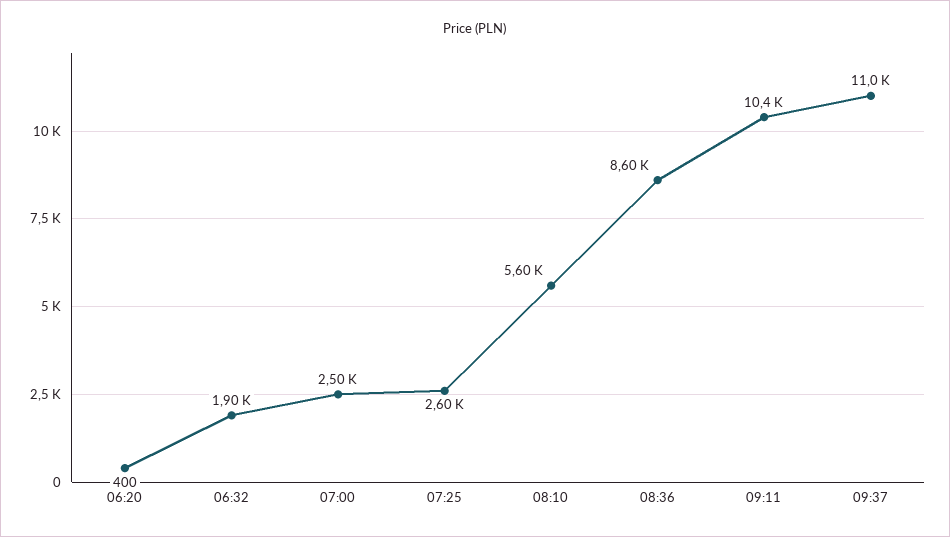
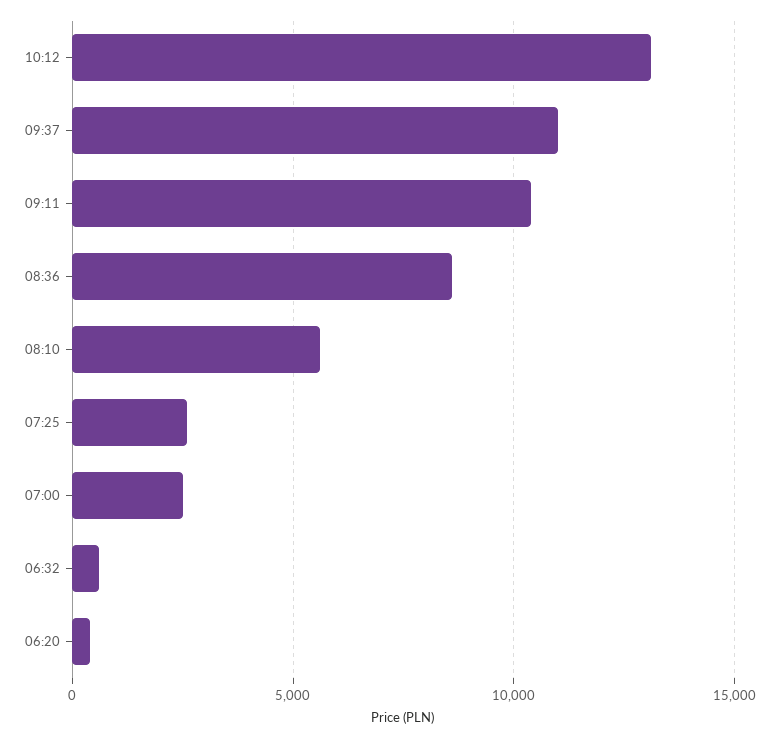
06:32: 1900 -> 500
10:12: none -> 13000

